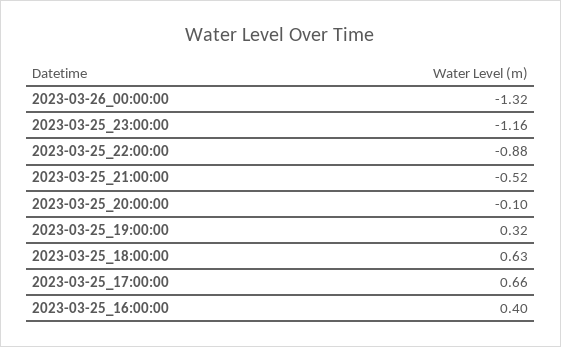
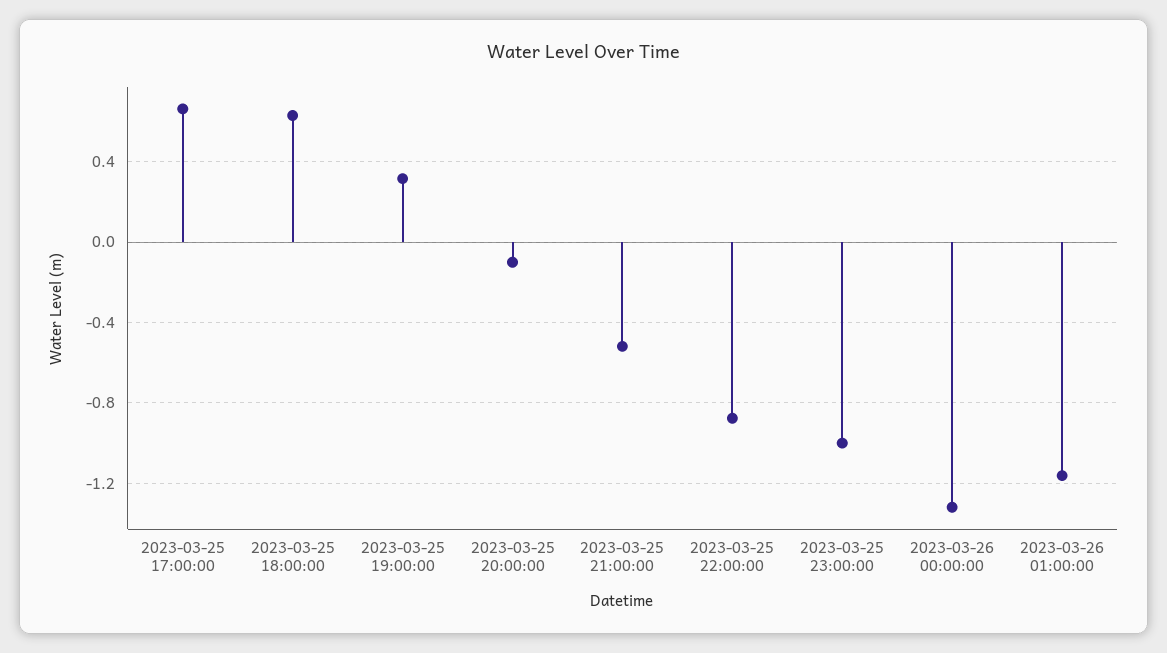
2023-03-25_23:00:00: -1.16 -> -1
2023-03-25_16:00:00: 0.4 -> none
2023-03-26 01:00:00: none -> -1.15

